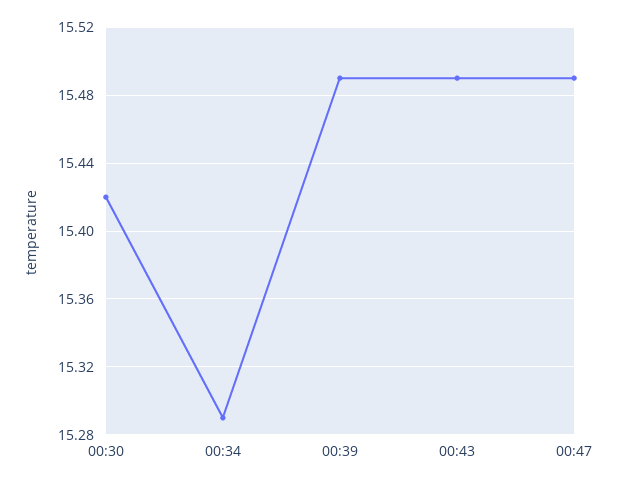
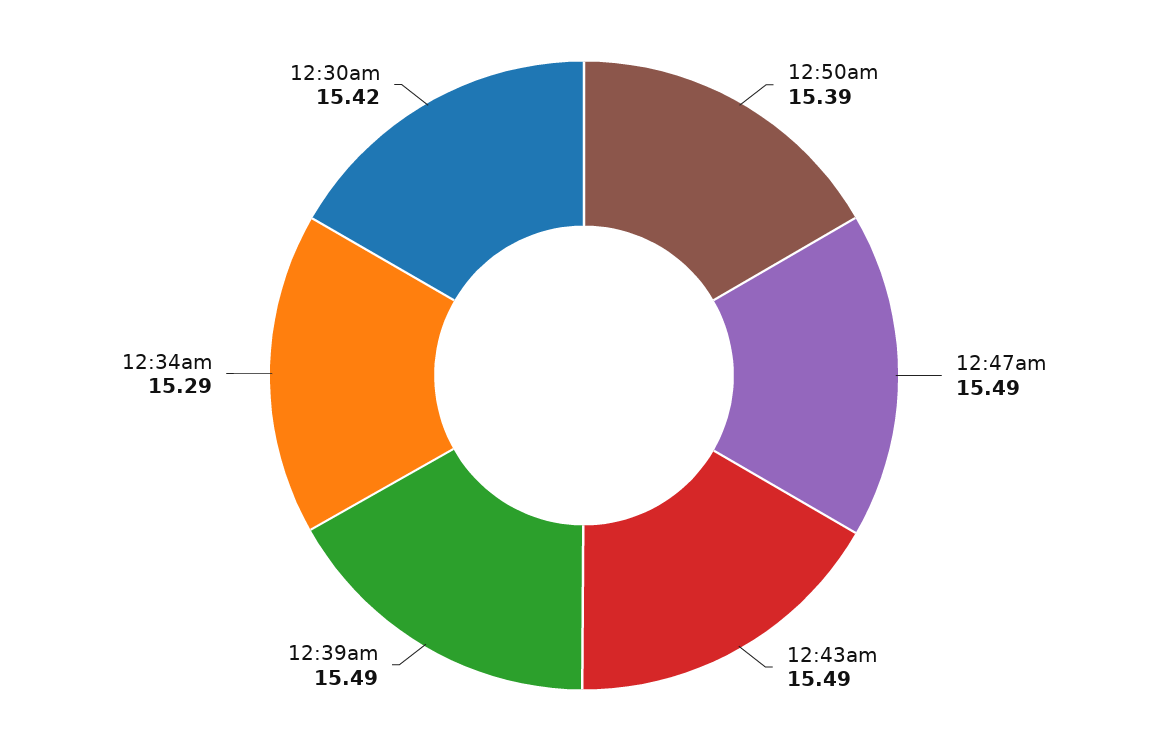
12:50am: none -> 15.39

